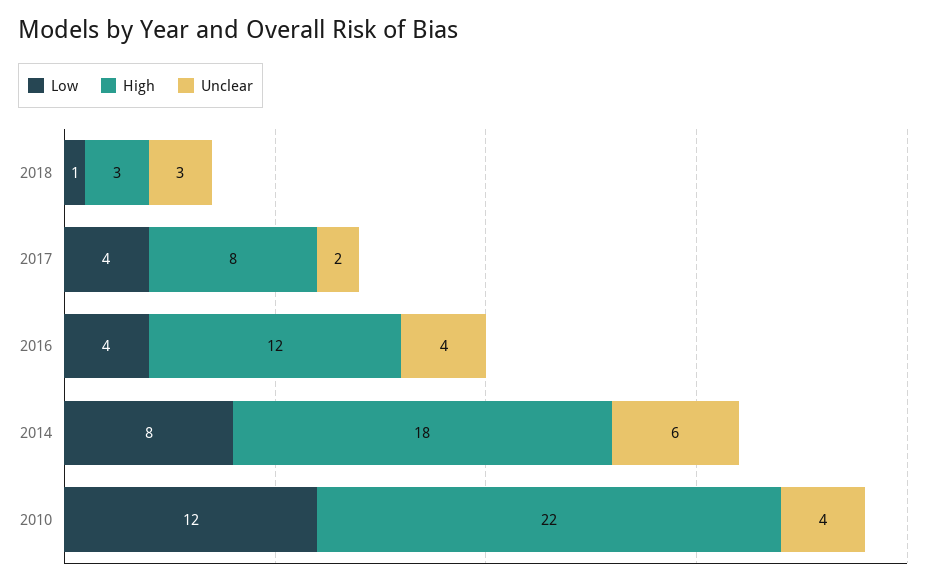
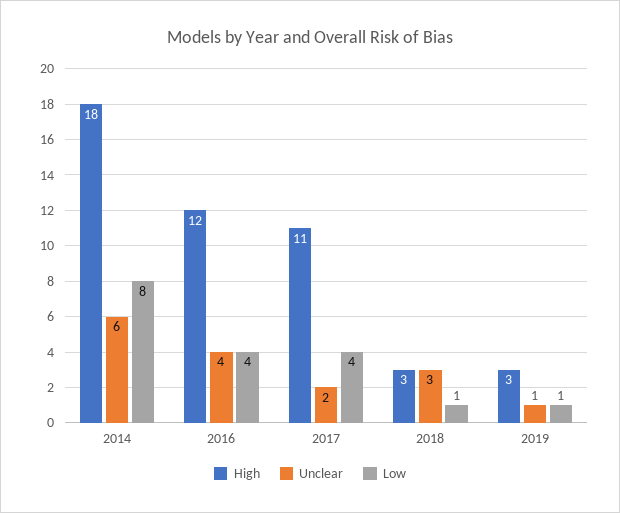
High, 2017: 8 -> 11
Low, 2010: 12 -> none
High, 2010: 22 -> none
Unclear, 2010: 4 -> none
High, 2019: none -> 3
Unclear, 2019: none -> 1
Low, 2019: none -> 1

